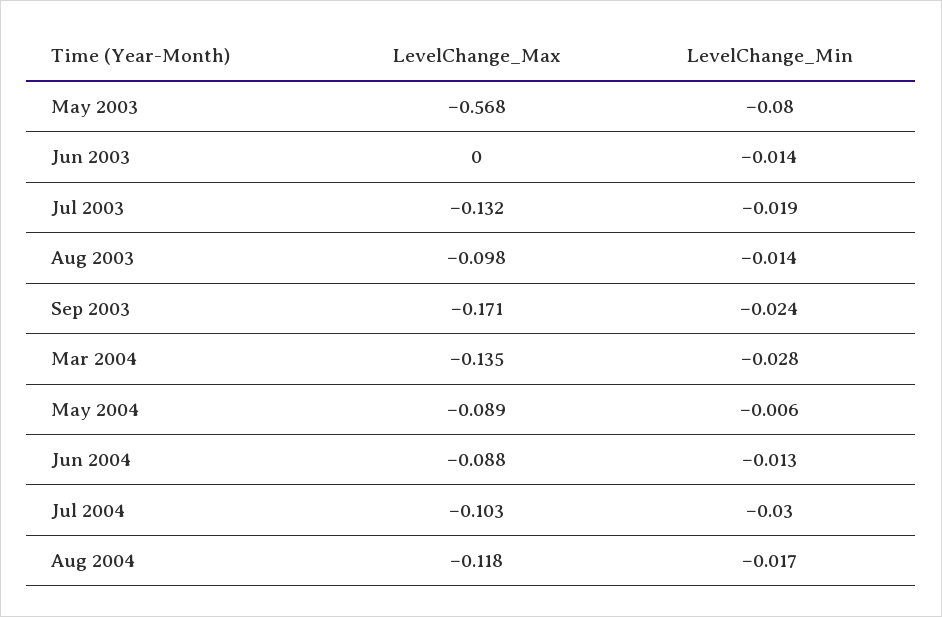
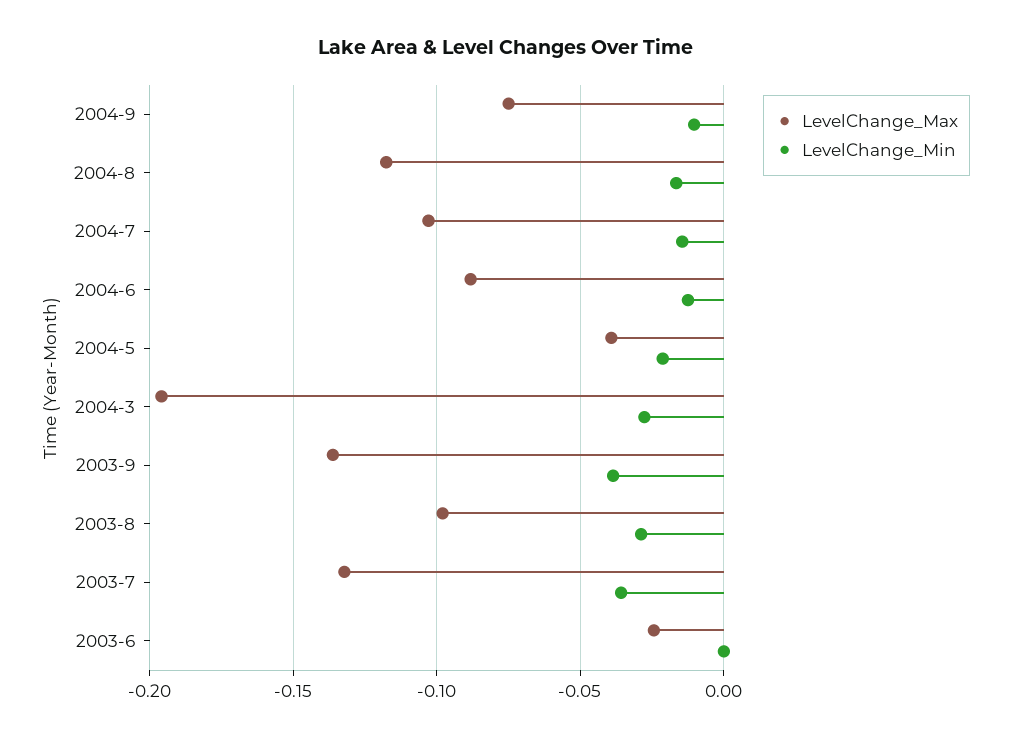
LevelChange_Max, May 2003: -0.568 -> none
LevelChange_Min, May 2003: -0.08 -> none
LevelChange_Max, Jun 2003: 0 -> -0.025
LevelChange_Min, Jun 2003: -0.014 -> 0
LevelChange_Min, Jul 2003: -0.019 -> -0.035
LevelChange_Min, Aug 2003: -0.014 -> -0.03
LevelChange_Max, Sep 2003: -0.171 -> -0.135
LevelChange_Min, Sep 2003: -0.024 -> -0.04
LevelChange_Max, Mar 2004: -0.135 -> -0.195
LevelChange_Max, May 2004: -0.089 -> -0.04
LevelChange_Min, May 2004: -0.006 -> -0.02
LevelChange_Min, Jul 2004: -0.03 -> -0.015
LevelChange_Max, 2004-9: none -> -0.075
LevelChange_Min, 2004-9: none -> -0.01

